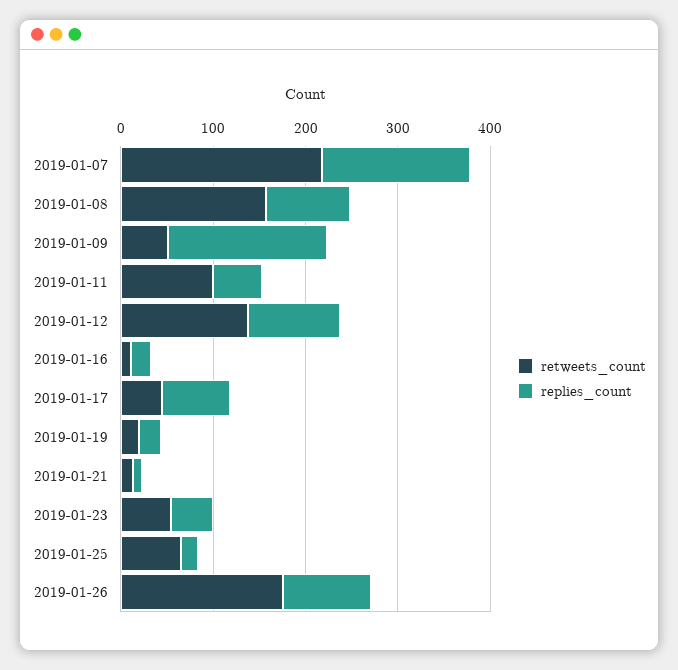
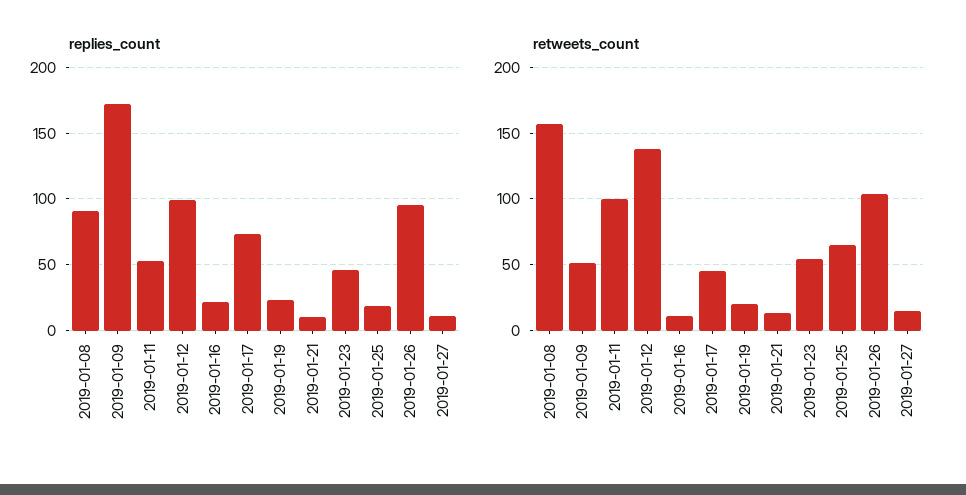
retweets_count, 2019-01-07: 220 -> none
replies_count, 2019-01-07: 160 -> none
retweets_count, 2019-01-26: 180 -> 105
replies_count, 2019-01-27: none -> 10
retweets_count, 2019-01-27: none -> 15

